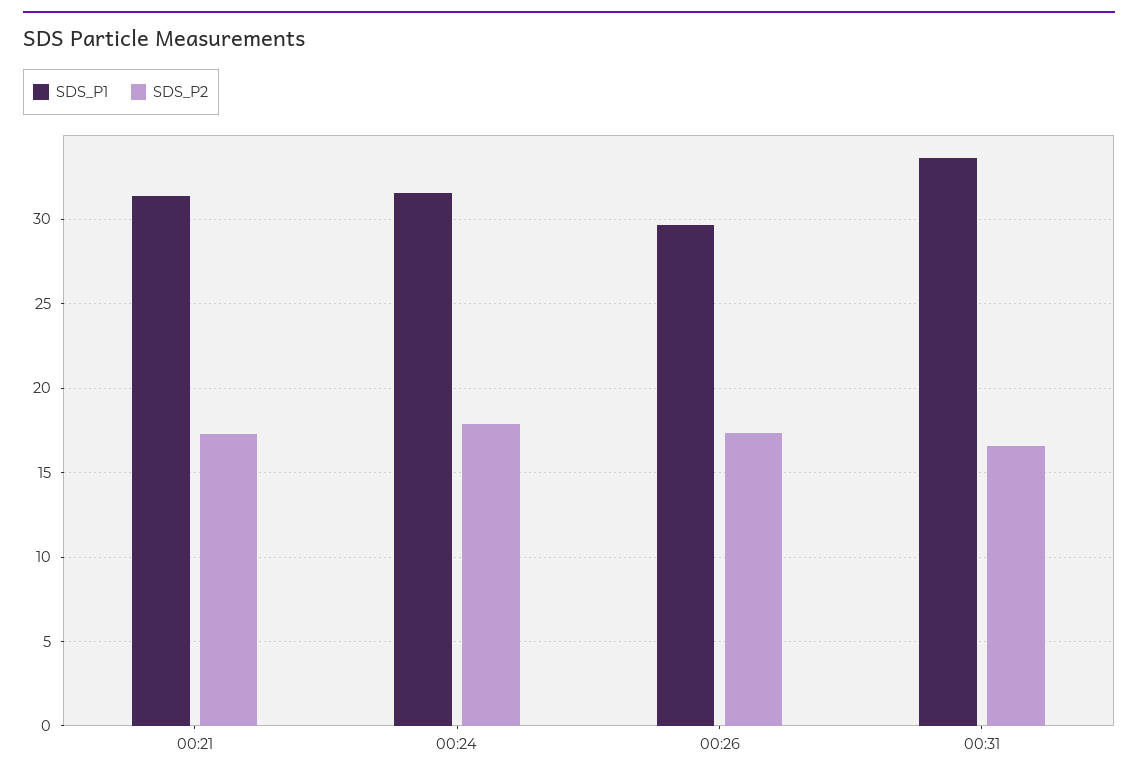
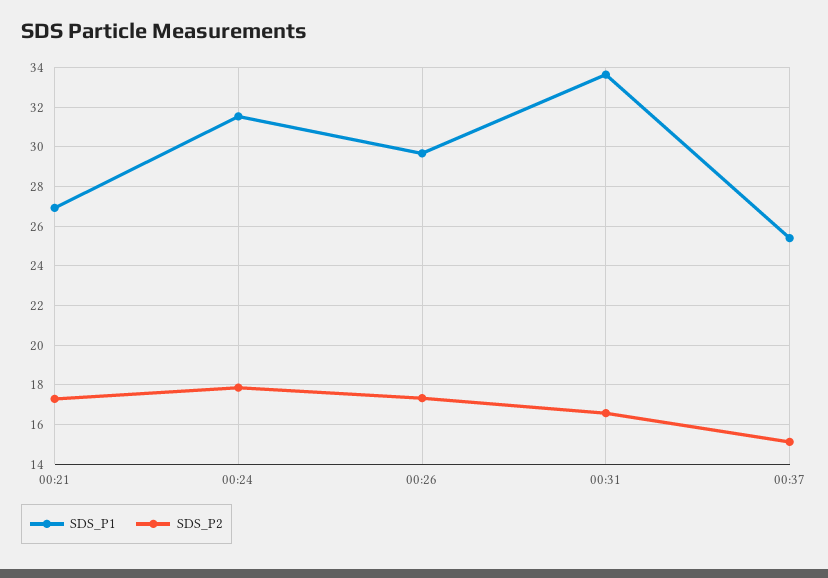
SDS_P1, 00:21: 31.5 -> 27
SDS_P1, 00:37: none -> 25.5
SDS_P2, 00:37: none -> 15

